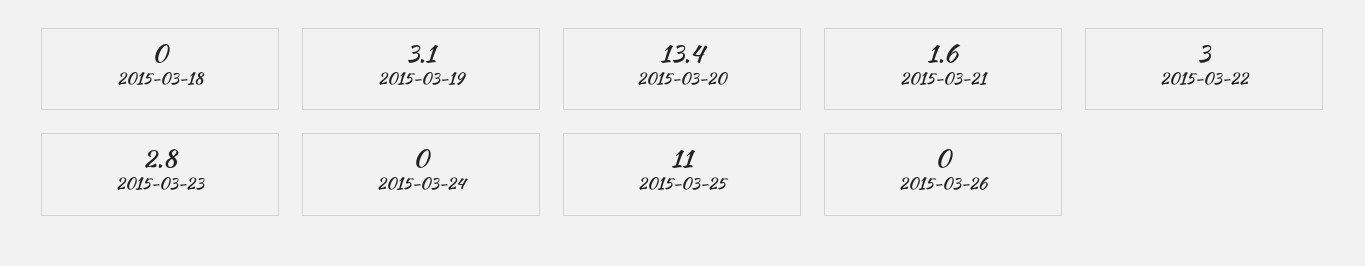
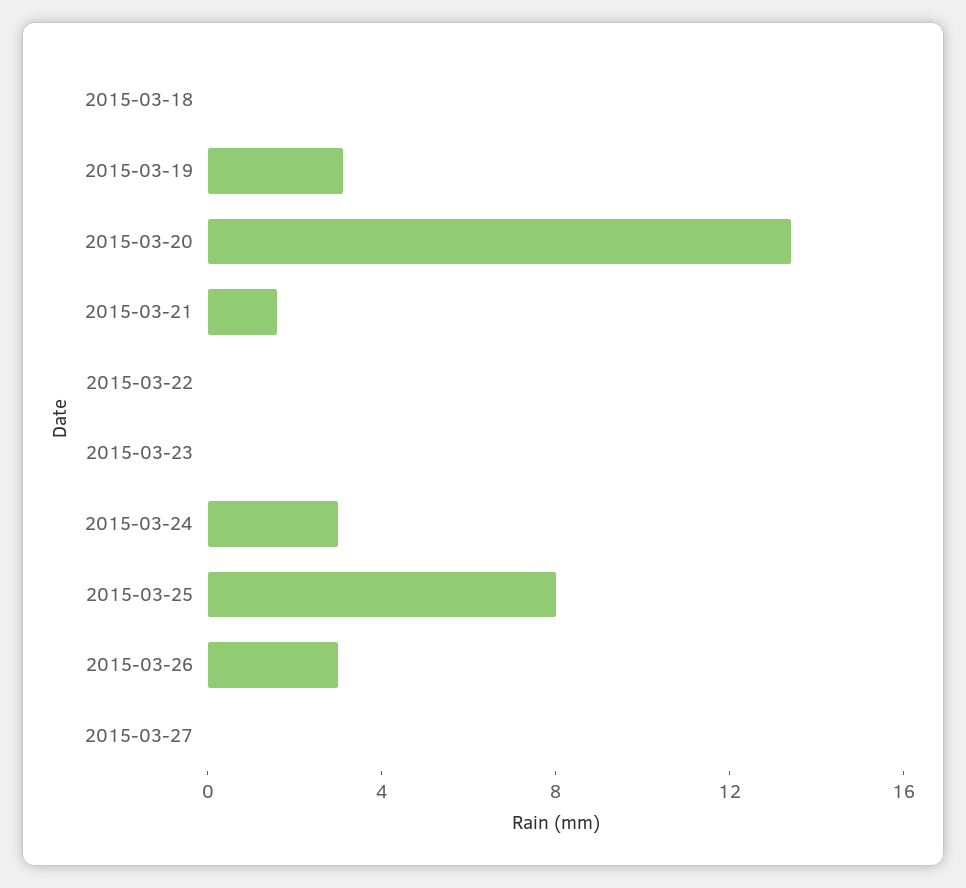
2015-03-22: 3 -> 0
2015-03-23: 2.8 -> 0
2015-03-24: 0 -> 3
2015-03-25: 11 -> 8
2015-03-26: 0 -> 3
2015-03-27: none -> 0

